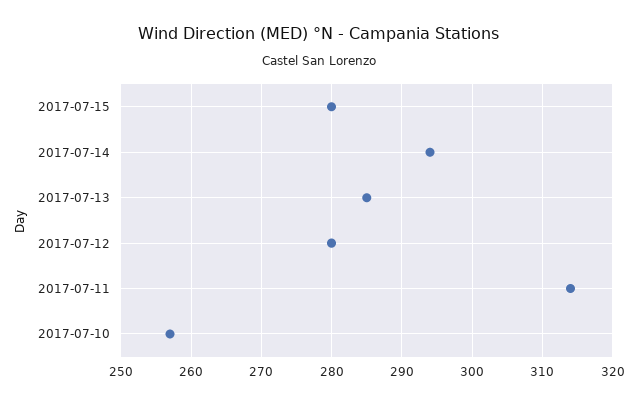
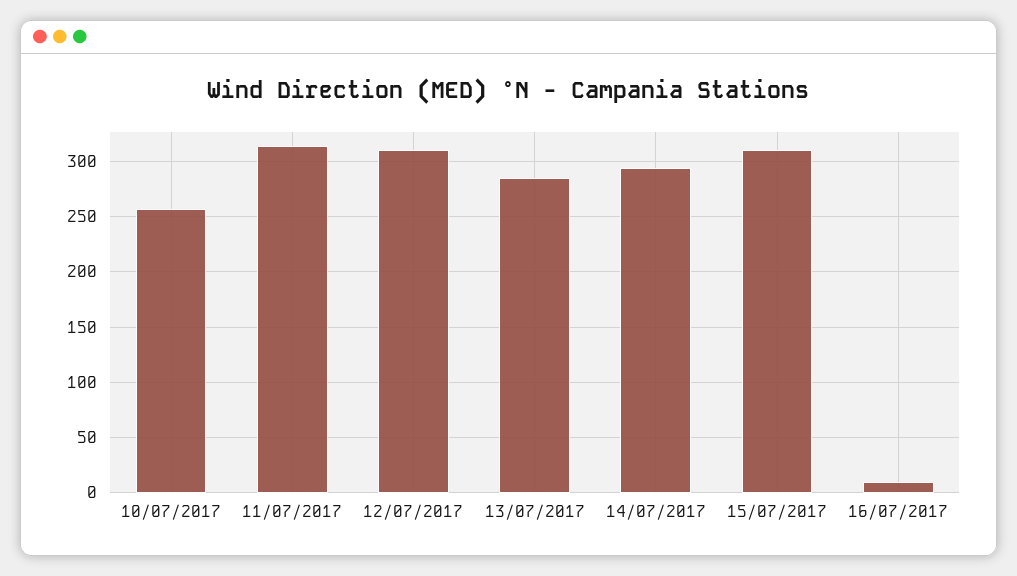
2017-07-15: 280 -> 310
2017-07-12: 280 -> 310
16/07/2017: none -> 10

